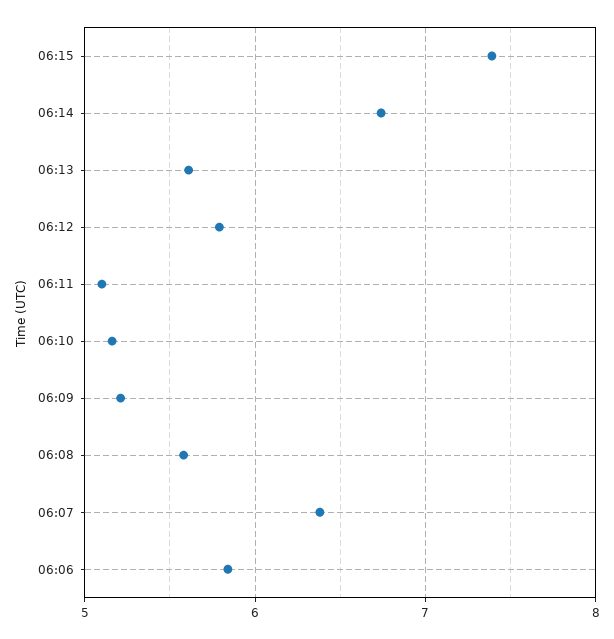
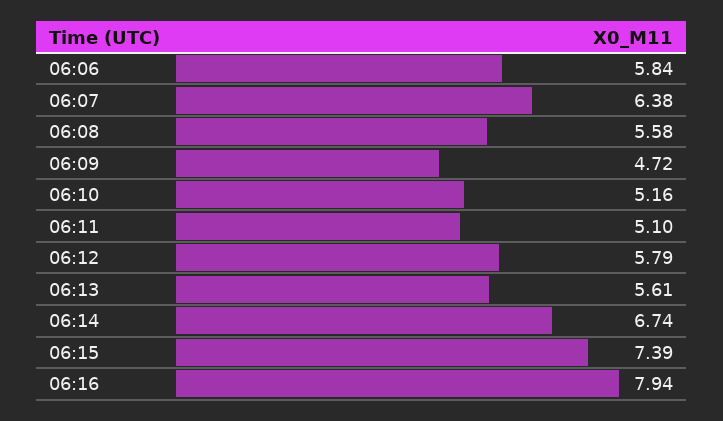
06:09: 5.2 -> 4.72
06:16: none -> 7.94

